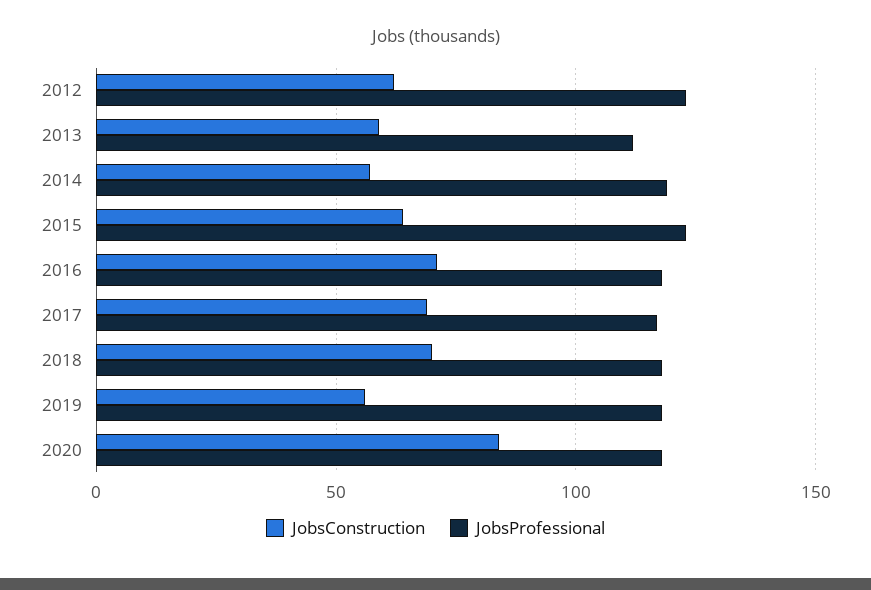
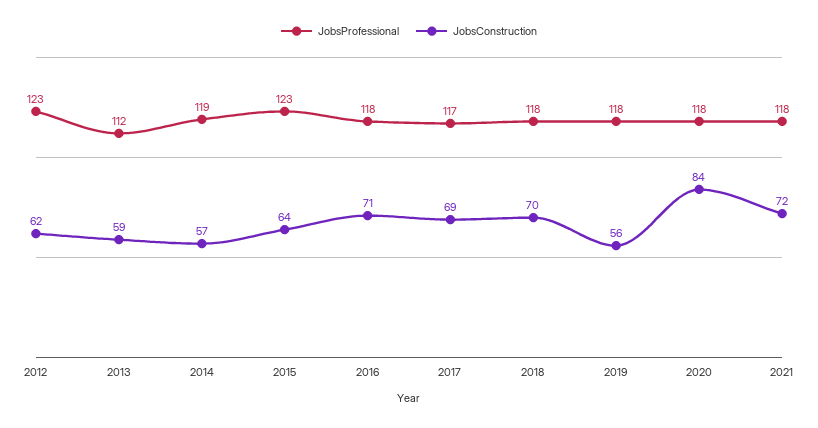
JobsProfessional, 2021: none -> 118
JobsConstruction, 2021: none -> 72

